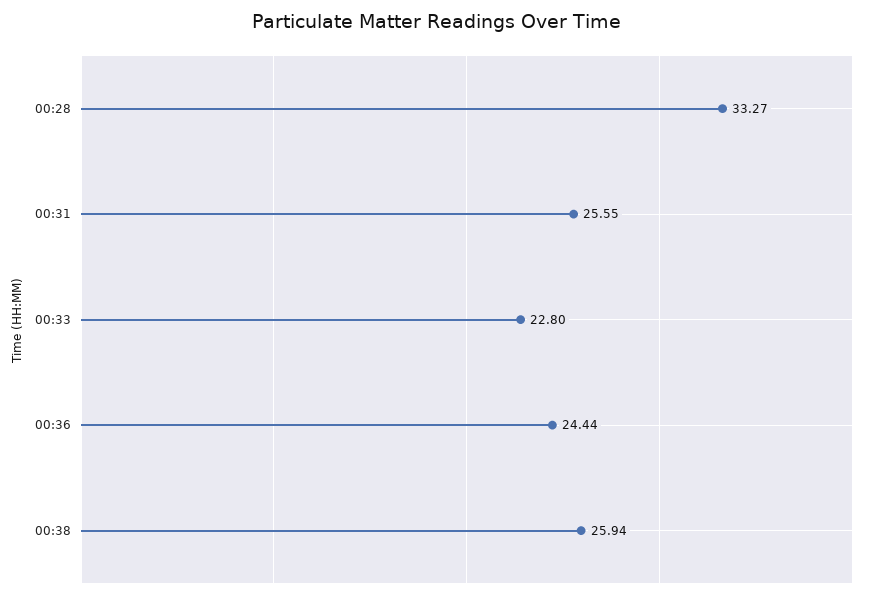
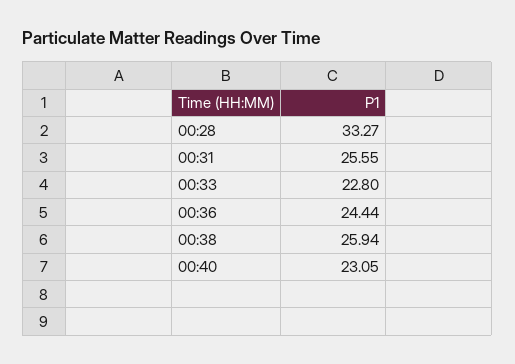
00:40: none -> 23.05

